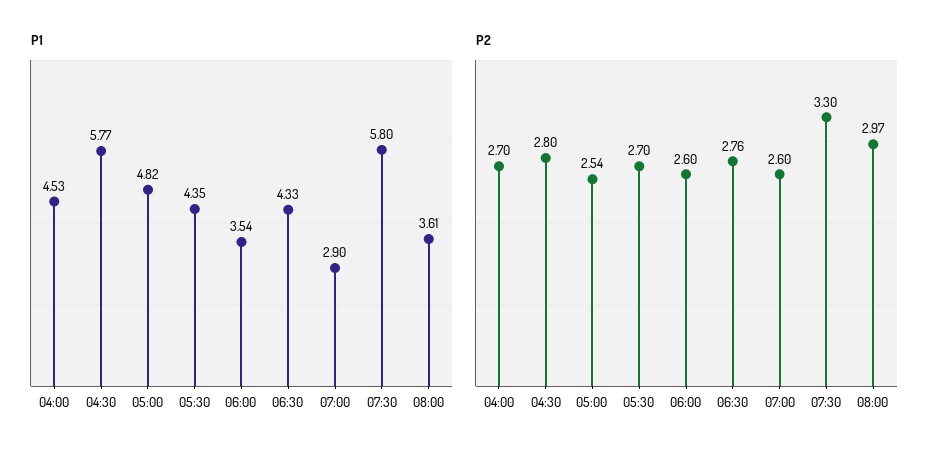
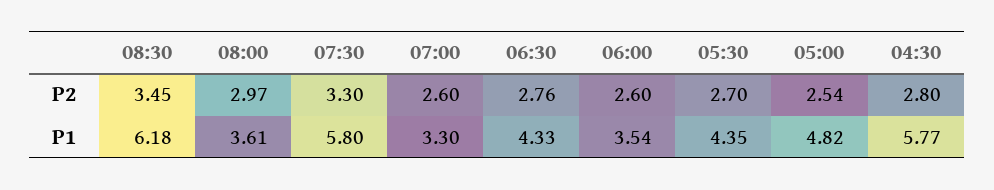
P1, 04:00: 4.53 -> none
P1, 07:00: 2.9 -> 3.3
P2, 04:00: 2.7 -> none
P2, 08:30: none -> 3.45
P1, 08:30: none -> 6.18

